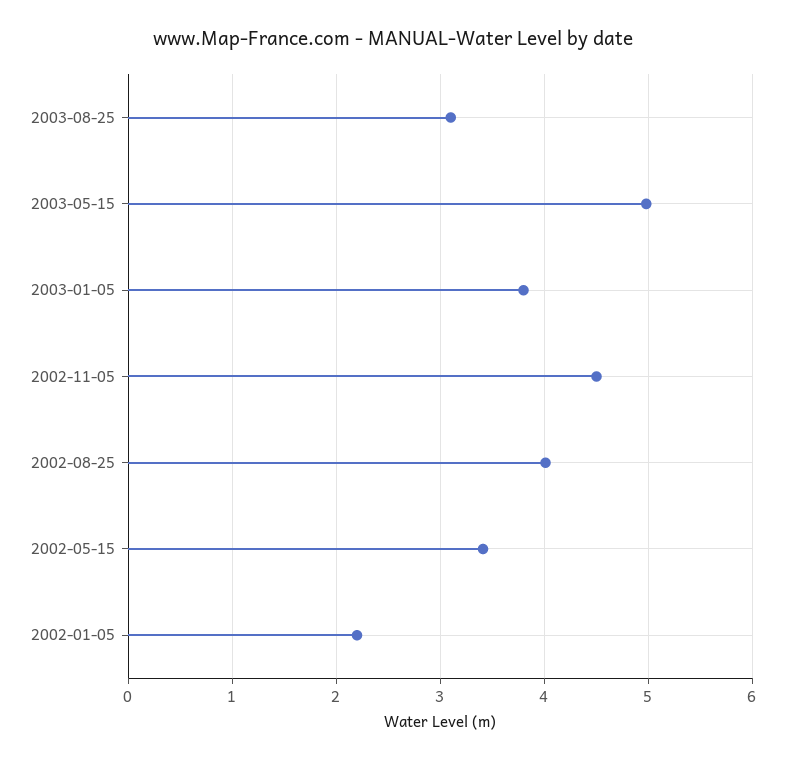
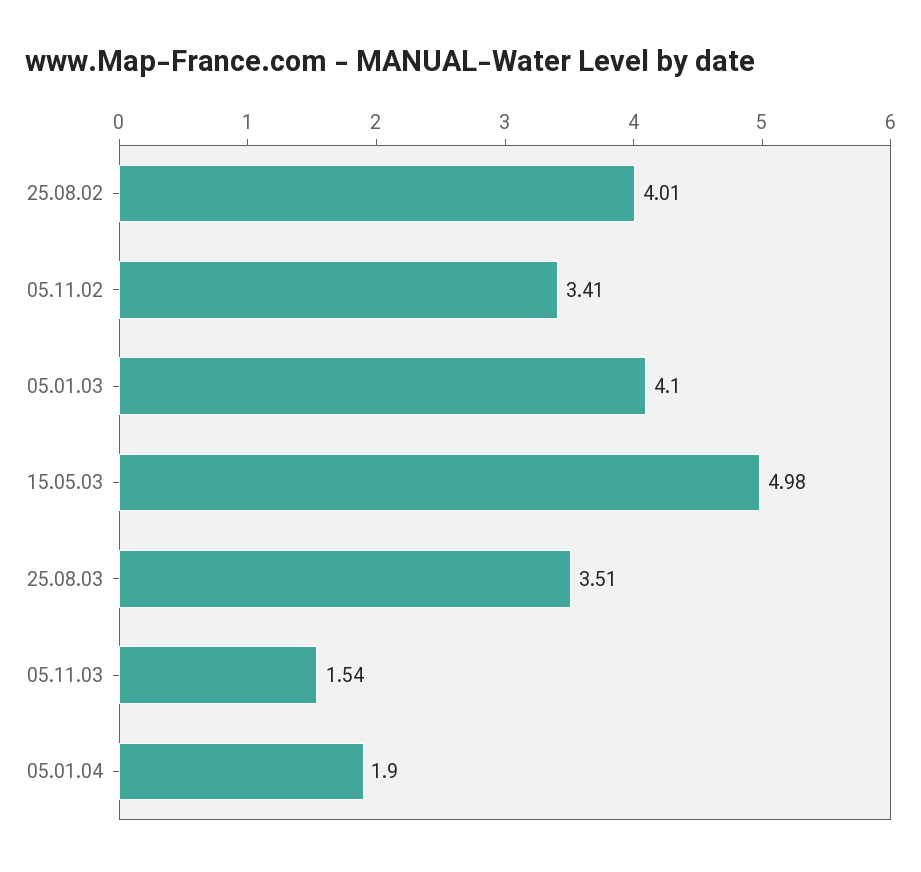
2003-08-25: 3.1 -> 3.51
2003-01-05: 3.8 -> 4.1
2002-11-05: 4.5 -> 3.41
2002-05-15: 3.4 -> none
2002-01-05: 2.2 -> none
05.11.03: none -> 1.54
05.01.04: none -> 1.9

